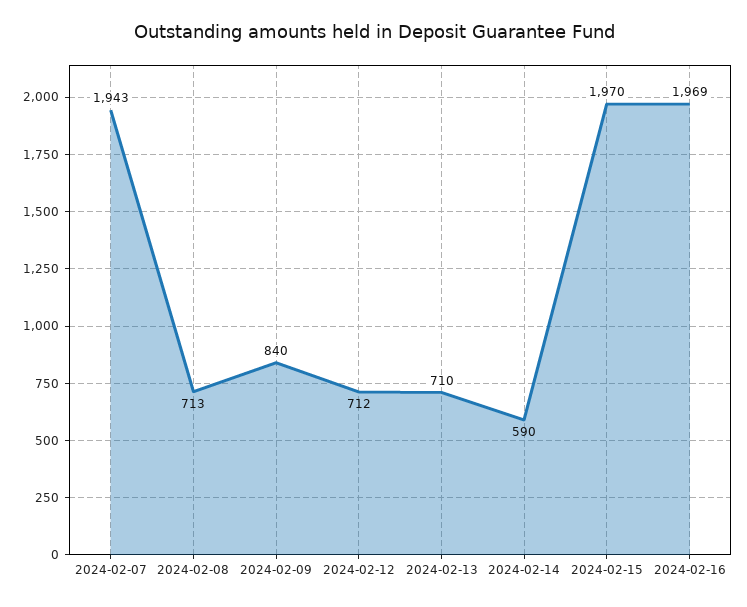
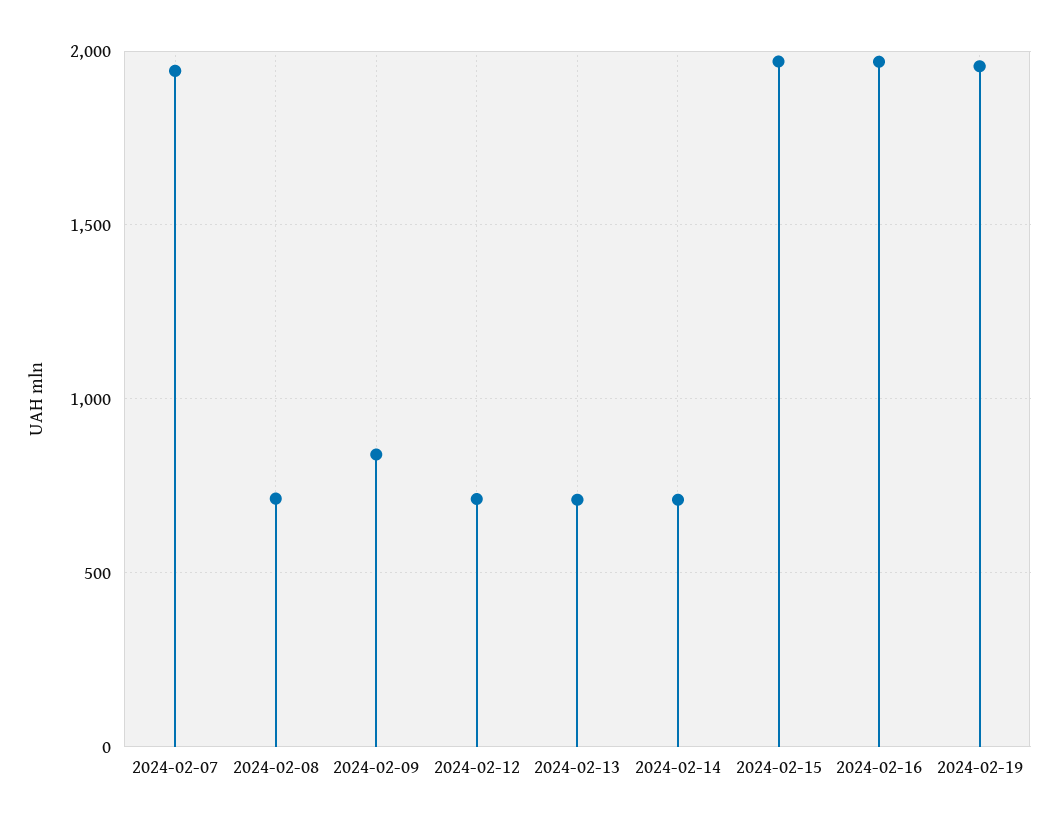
2024-02-14: 590 -> 700
2024-02-19: none -> 1950

